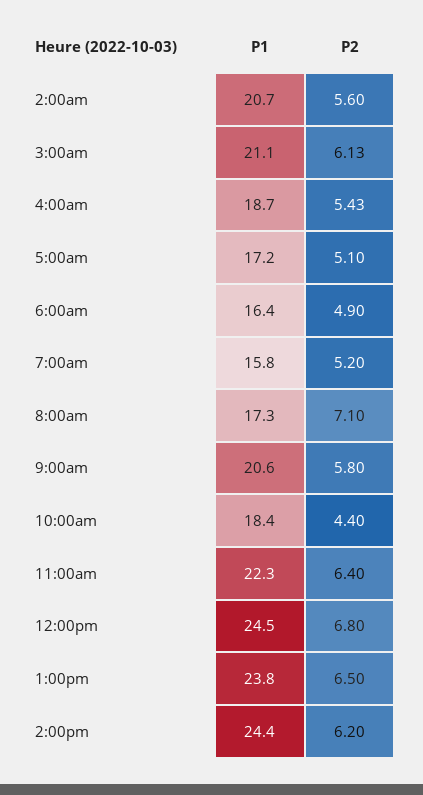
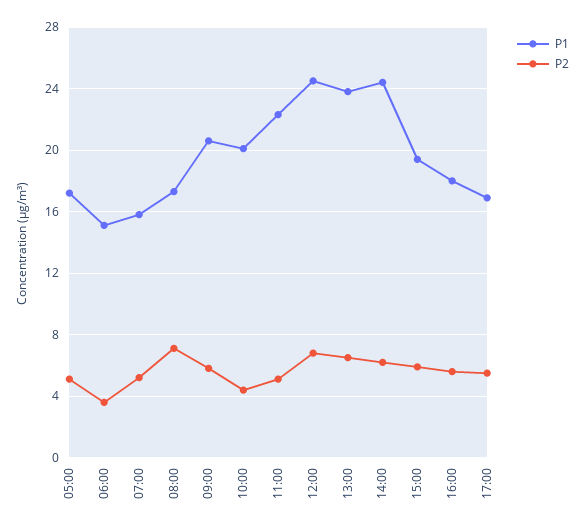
P1, 2:00am: 20.7 -> none
P2, 2:00am: 5.6 -> none
P1, 3:00am: 21.1 -> none
P2, 3:00am: 6.13 -> none
P1, 4:00am: 18.7 -> none
P2, 4:00am: 5.43 -> none
P1, 6:00am: 16.4 -> 15
P2, 6:00am: 4.9 -> 3.5
P1, 10:00am: 18.4 -> 20
P2, 11:00am: 6.4 -> 5
P1, 15:00: none -> 19.5
P2, 15:00: none -> 6
P1, 16:00: none -> 18
P2, 16:00: none -> 5.5
P1, 17:00: none -> 17
P2, 17:00: none -> 5.5

